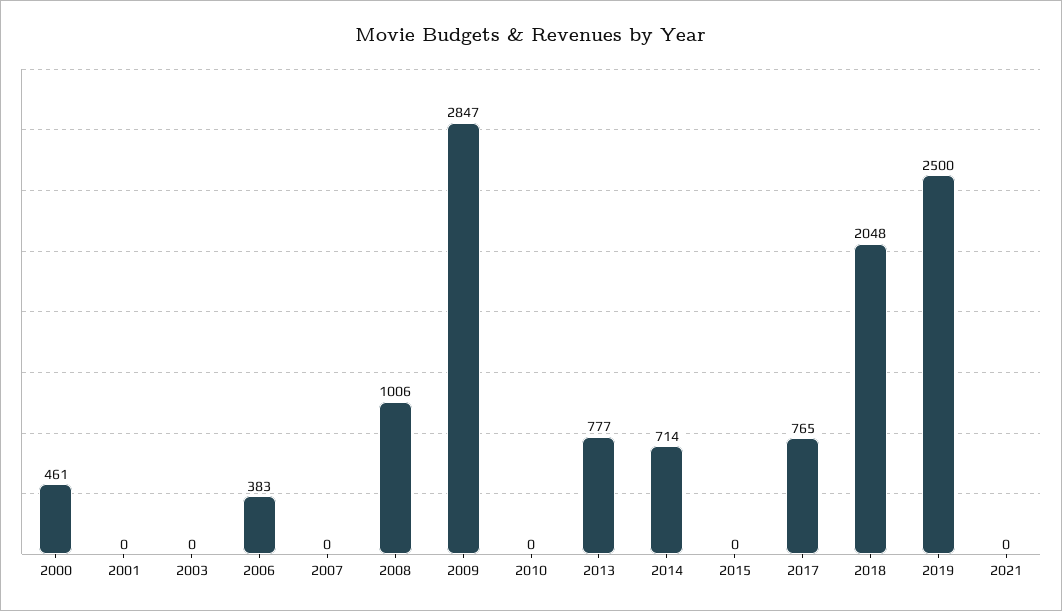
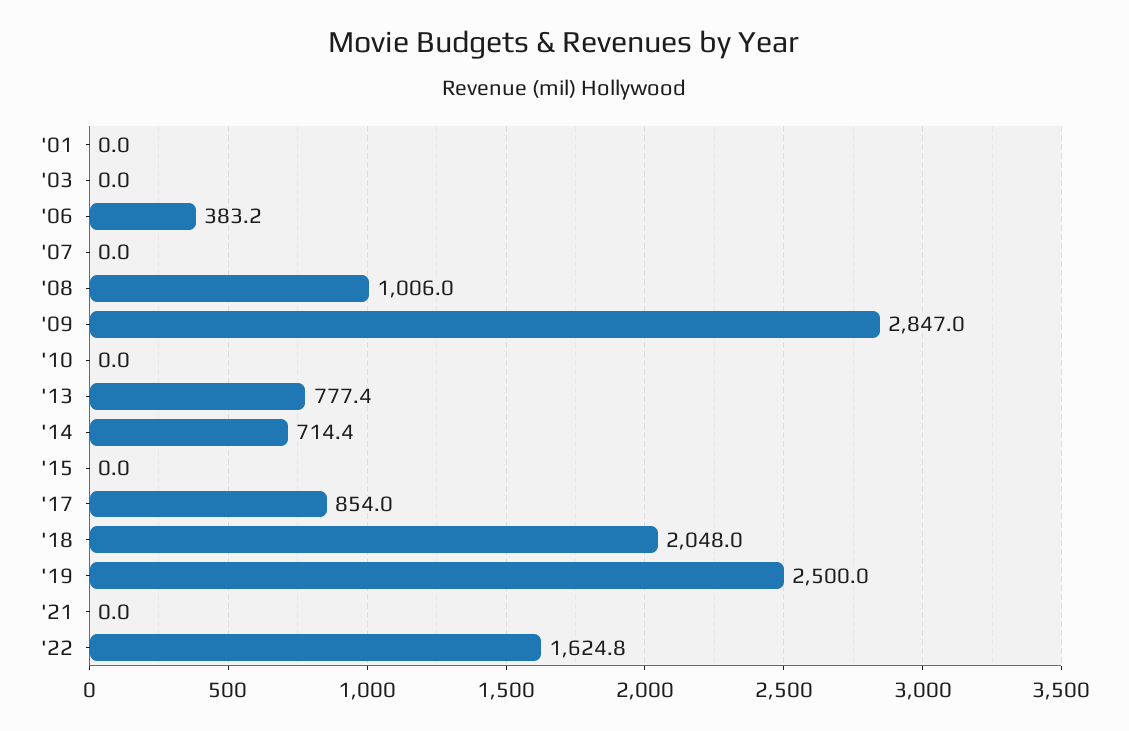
2000: 461 -> none
2017: 765 -> 854
'22: none -> 1624.8

